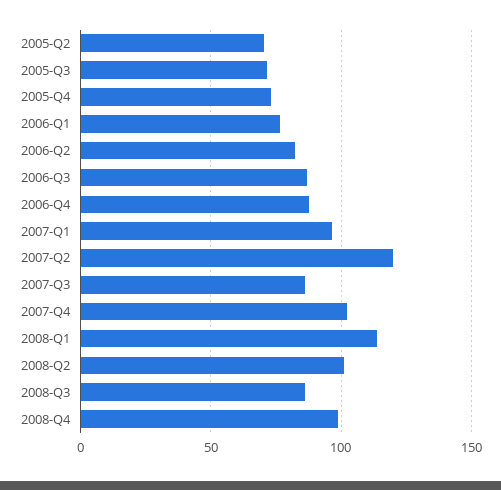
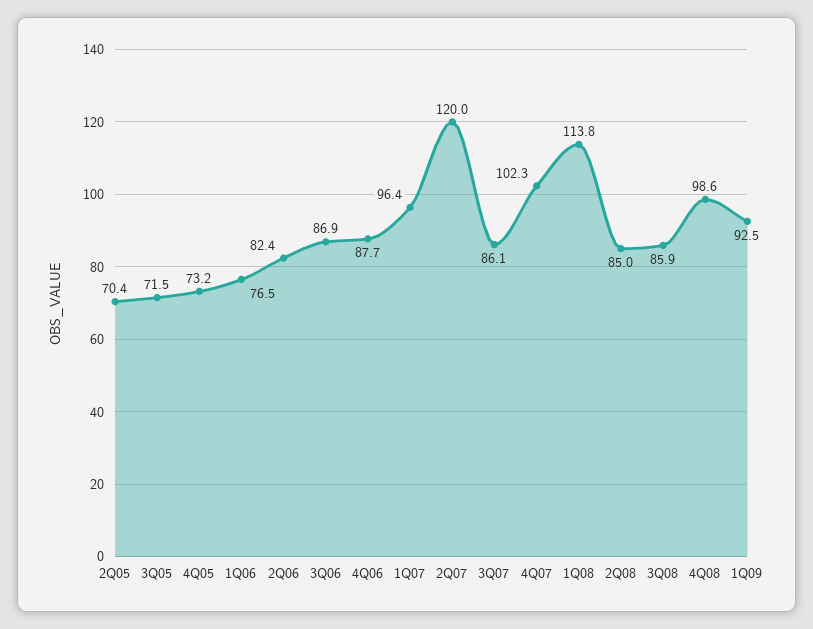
2008-Q2: 100 -> 85
1Q09: none -> 92.5

